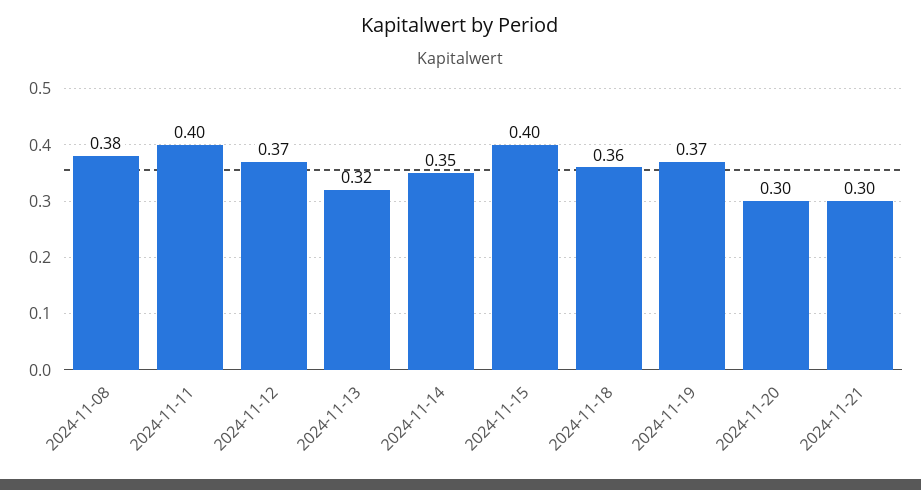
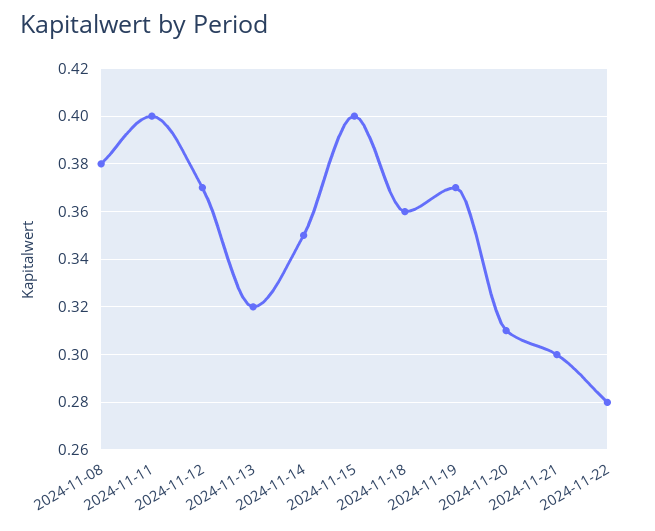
2024-11-20: 0.3 -> 0.31
2024-11-22: none -> 0.28

